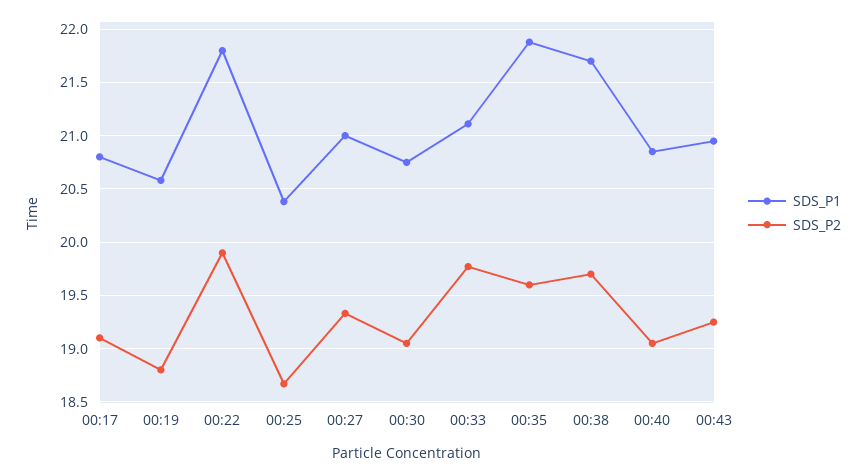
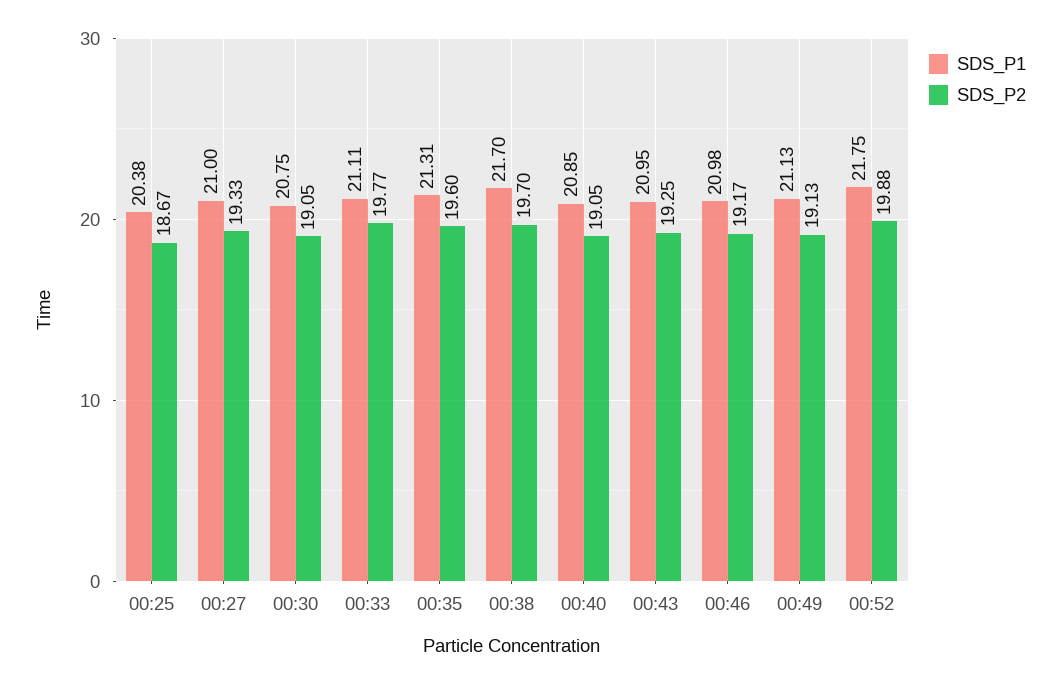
SDS_P1, 00:17: 20.8 -> none
SDS_P2, 00:17: 19.1 -> none
SDS_P1, 00:19: 20.6 -> none
SDS_P2, 00:19: 18.8 -> none
SDS_P1, 00:22: 21.8 -> none
SDS_P2, 00:22: 19.9 -> none
SDS_P1, 00:35: 21.9 -> 21.31
SDS_P1, 00:46: none -> 20.98
SDS_P2, 00:46: none -> 19.17
SDS_P1, 00:49: none -> 21.13
SDS_P2, 00:49: none -> 19.13
SDS_P1, 00:52: none -> 21.75
SDS_P2, 00:52: none -> 19.88

